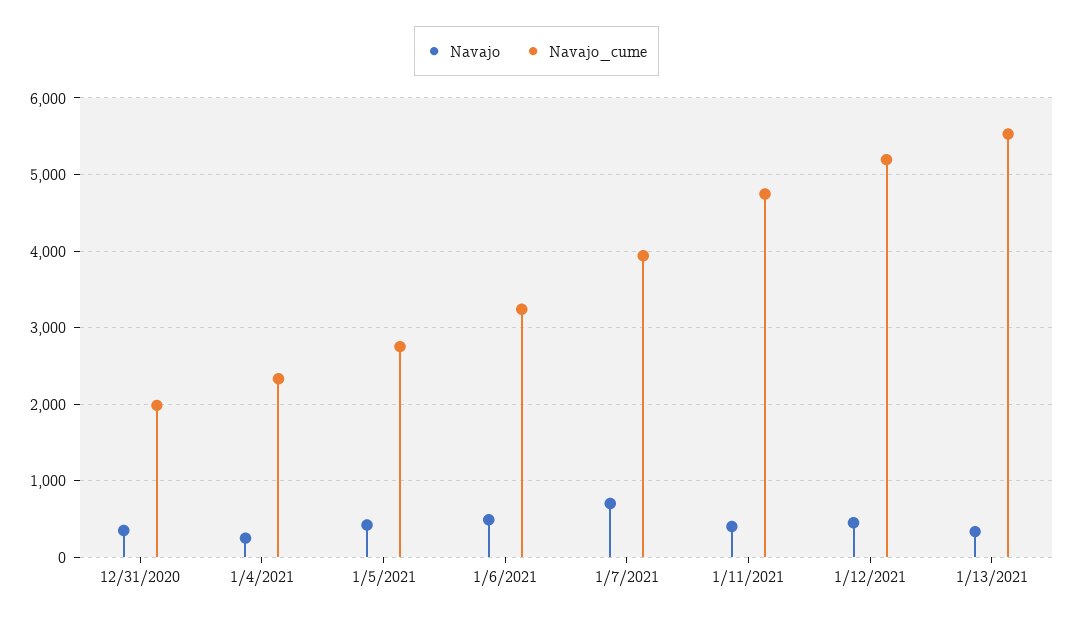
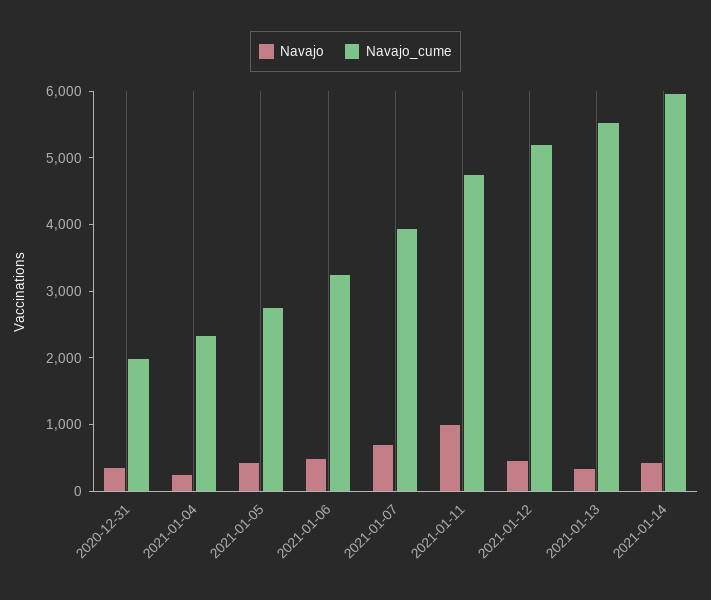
Navajo, 1/11/2021: 400 -> 1000
Navajo, 2021-01-14: none -> 400
Navajo_cume, 2021-01-14: none -> 6000

